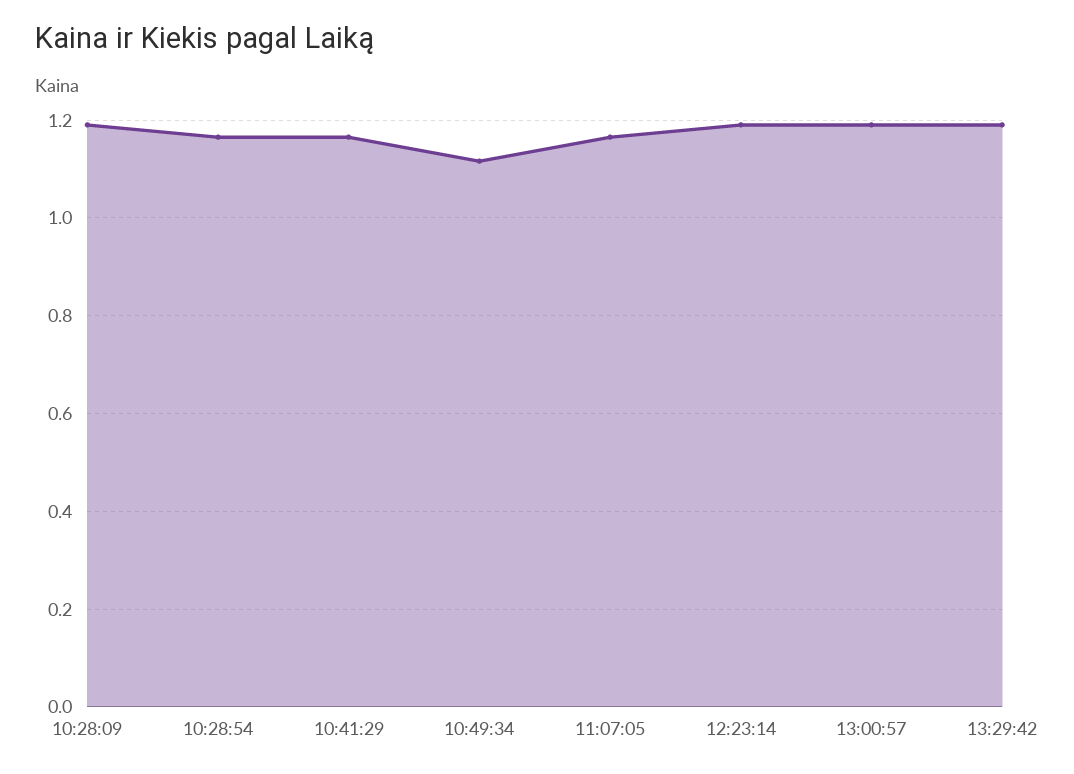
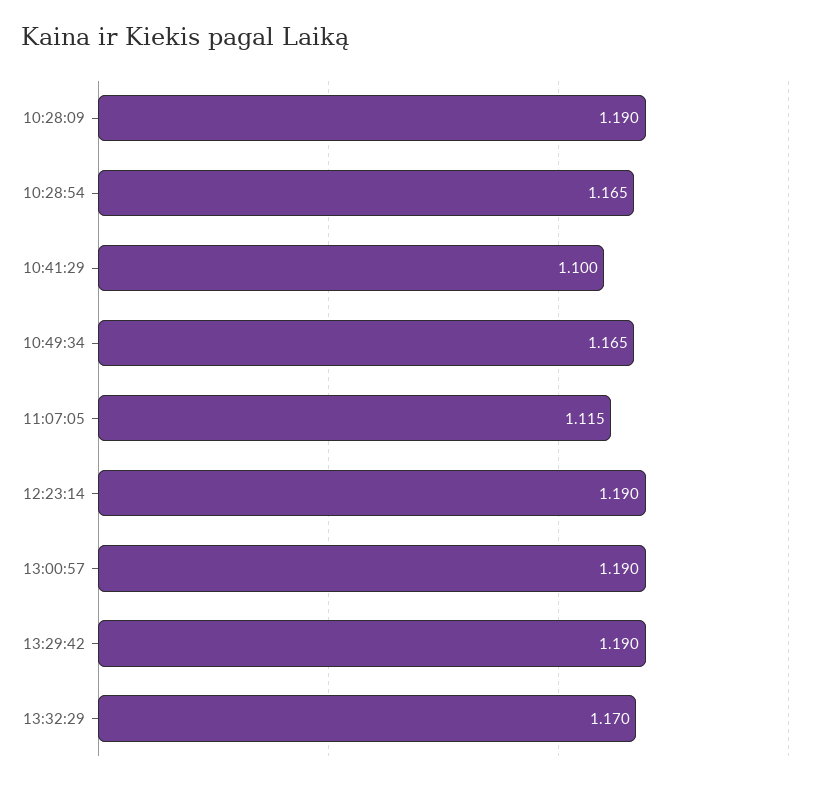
10:41:29: 1.16 -> 1.1
10:49:34: 1.12 -> 1.165
11:07:05: 1.16 -> 1.115
13:32:29: none -> 1.17

